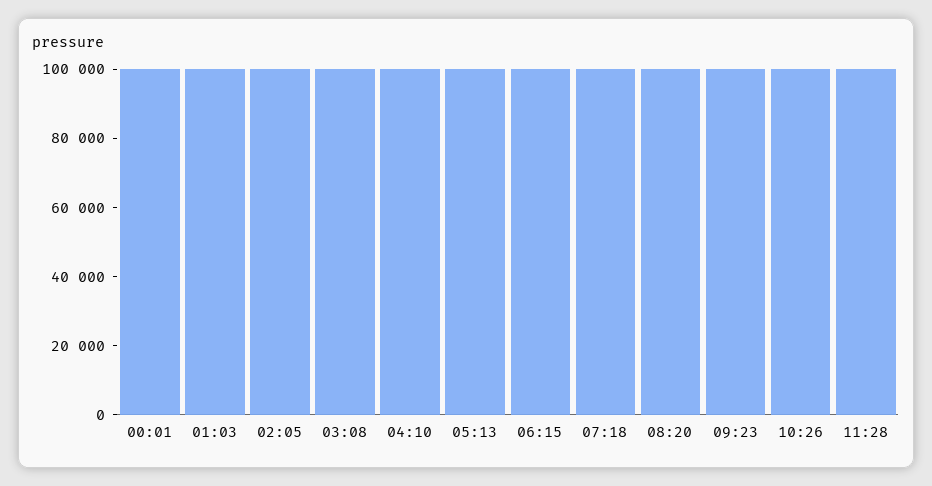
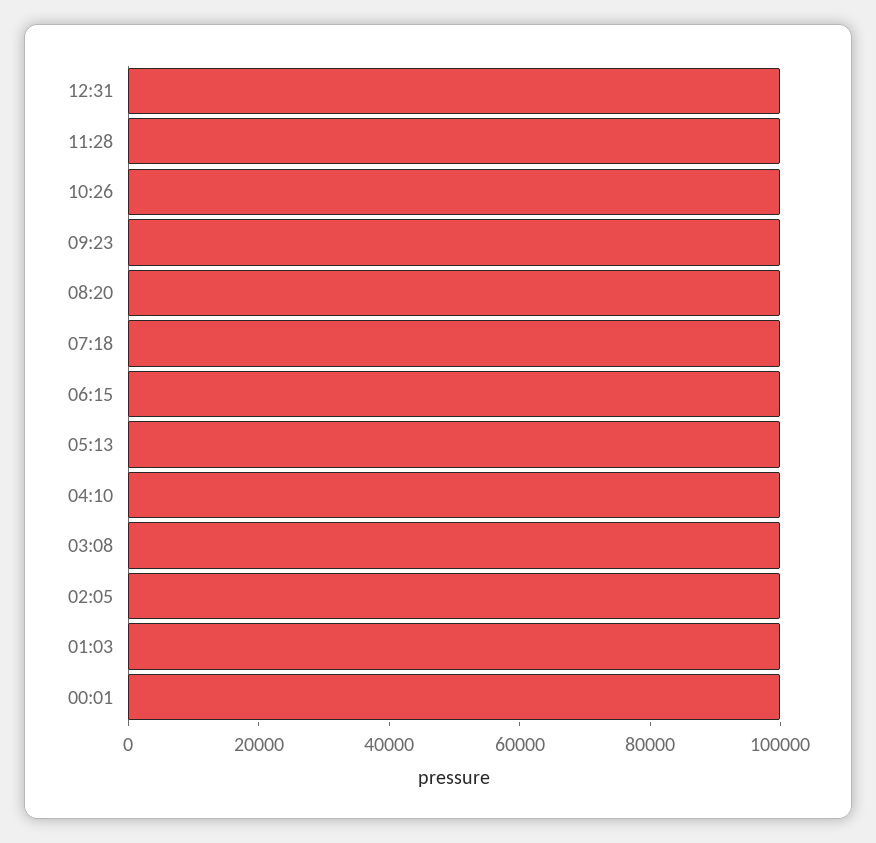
12:31: none -> 100000

